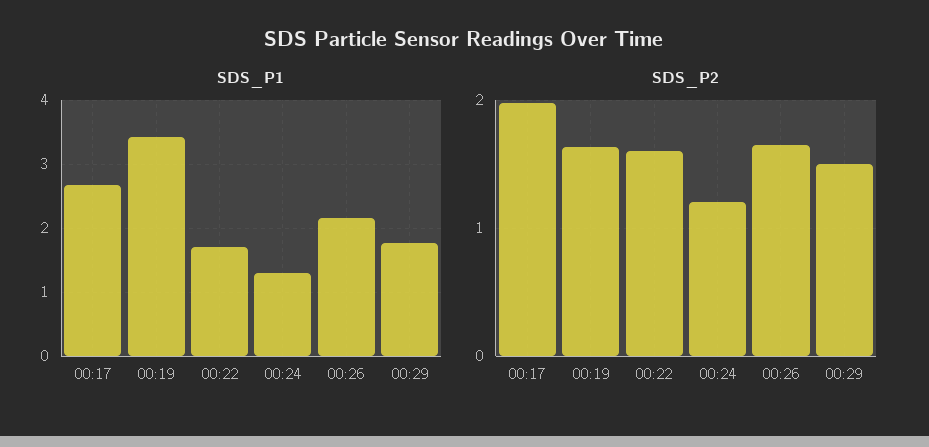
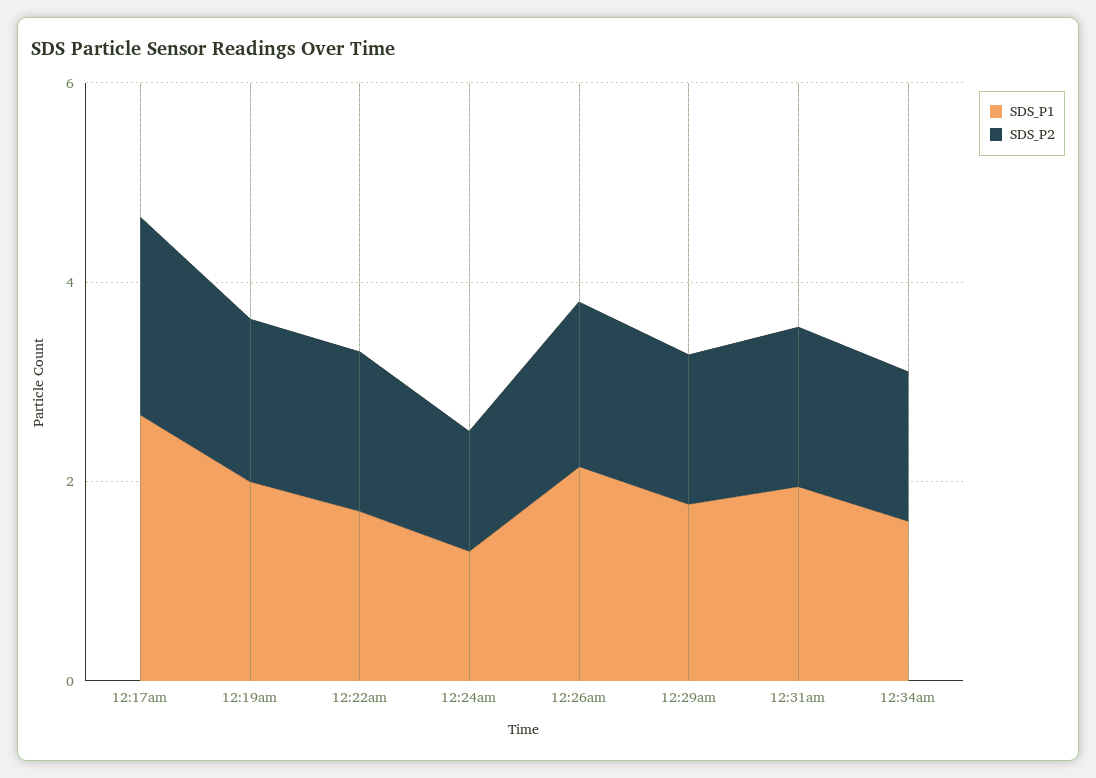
SDS_P1, 00:19: 3.4 -> 2
SDS_P1, 12:31am: none -> 2
SDS_P2, 12:31am: none -> 1.5
SDS_P1, 12:34am: none -> 1.5
SDS_P2, 12:34am: none -> 1.5

